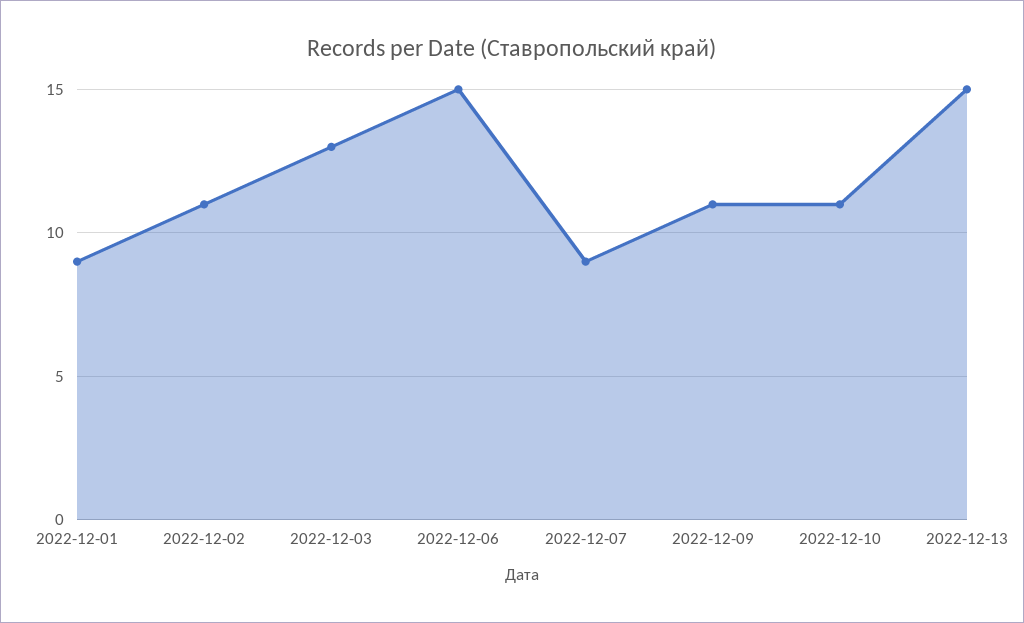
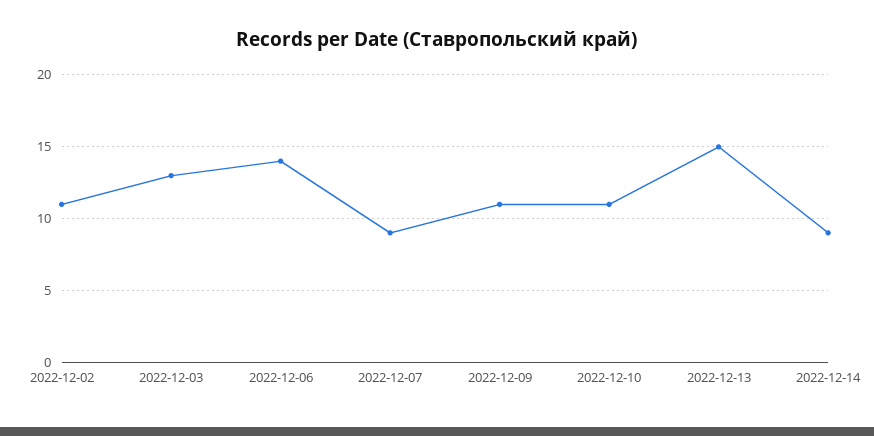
2022-12-01: 9 -> none
2022-12-06: 15 -> 14
2022-12-14: none -> 9

